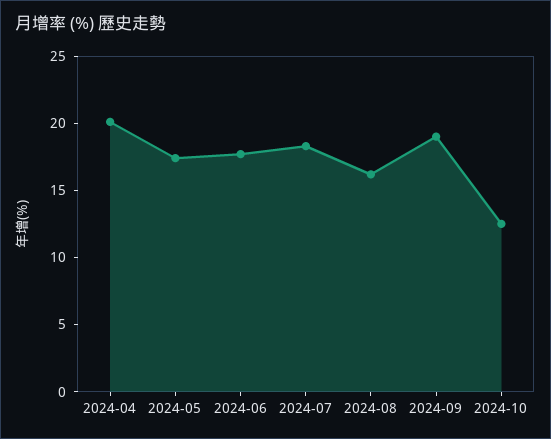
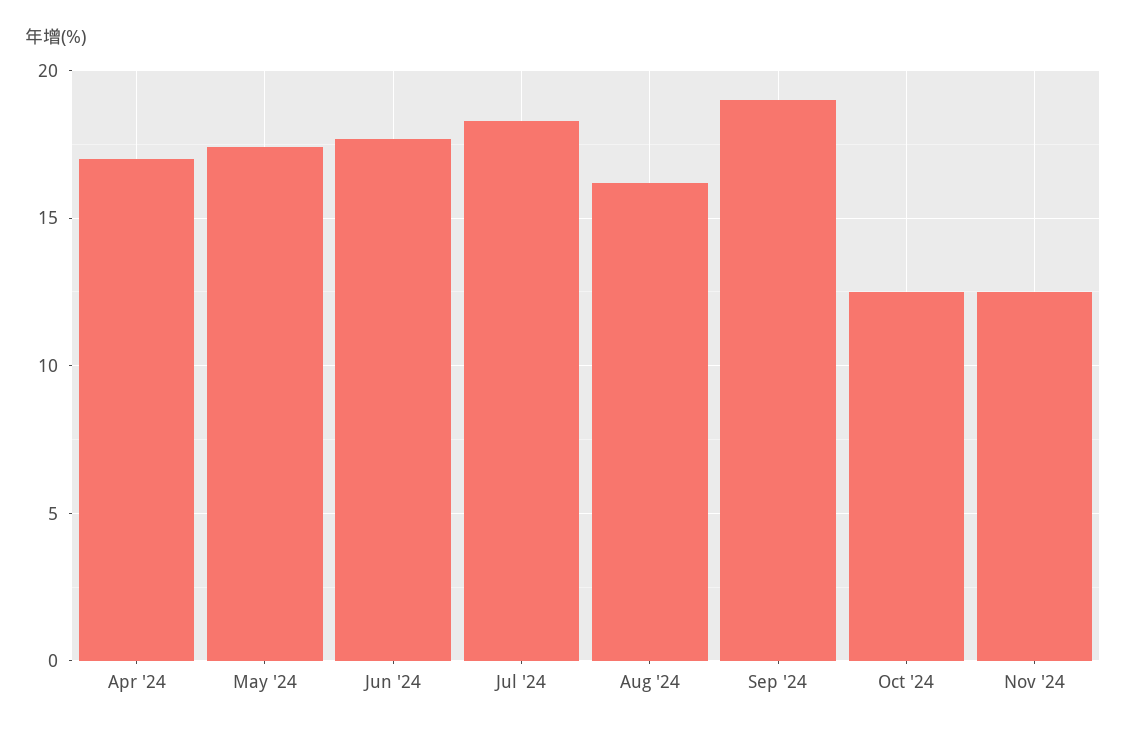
2024-04: 20 -> 17
Nov '24: none -> 12.5

